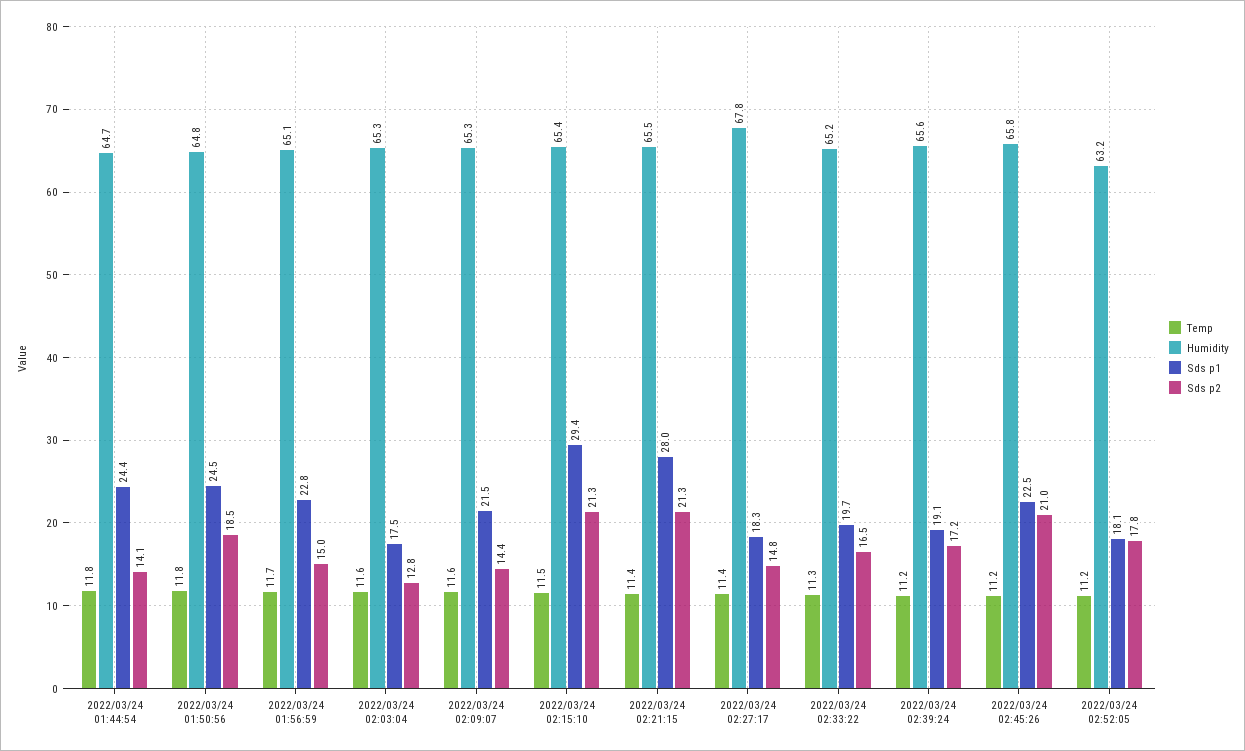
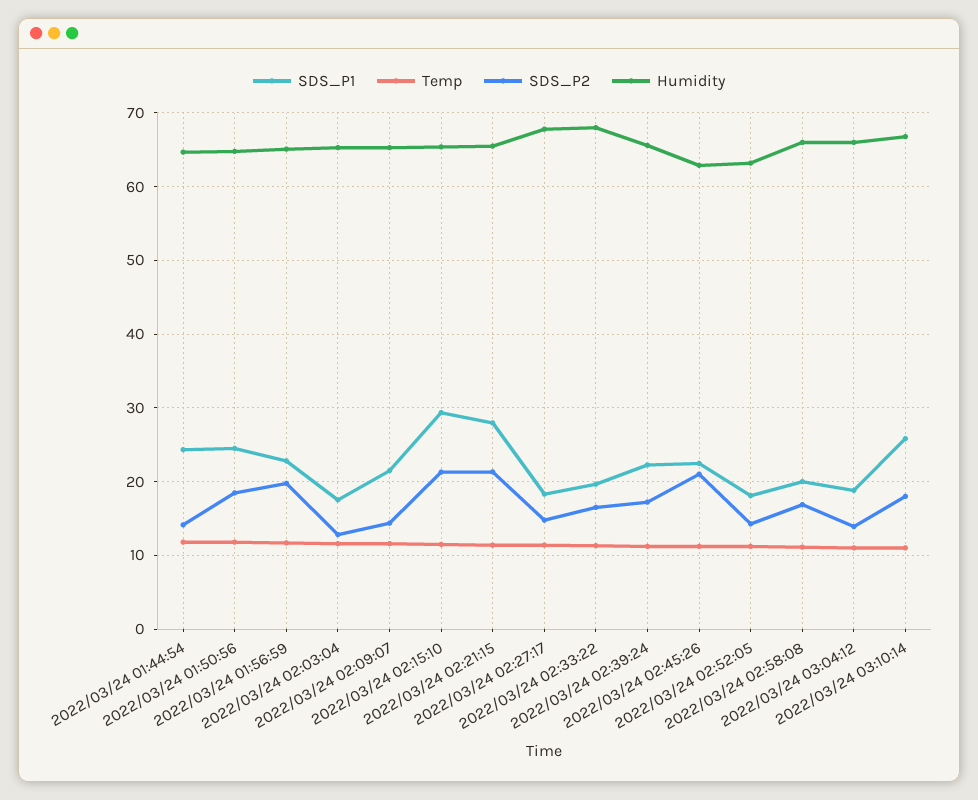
Sds p2, 2022/03/24 01:56:59: 15 -> 20
Humidity, 2022/03/24 02:33:22: 65.2 -> 68
Sds p1, 2022/03/24 02:39:24: 19.1 -> 22
Humidity, 2022/03/24 02:45:26: 65.8 -> 63
Sds p2, 2022/03/24 02:52:05: 17.8 -> 14
Sds p1, 2022/03/24 02:58:08: none -> 20
Temp, 2022/03/24 02:58:08: none -> 11
Sds p2, 2022/03/24 02:58:08: none -> 17
Humidity, 2022/03/24 02:58:08: none -> 66
Sds p1, 2022/03/24 03:04:12: none -> 19
Temp, 2022/03/24 03:04:12: none -> 11
Sds p2, 2022/03/24 03:04:12: none -> 14
Humidity, 2022/03/24 03:04:12: none -> 66
Sds p1, 2022/03/24 03:10:14: none -> 26
Temp, 2022/03/24 03:10:14: none -> 11
Sds p2, 2022/03/24 03:10:14: none -> 18
Humidity, 2022/03/24 03:10:14: none -> 67

